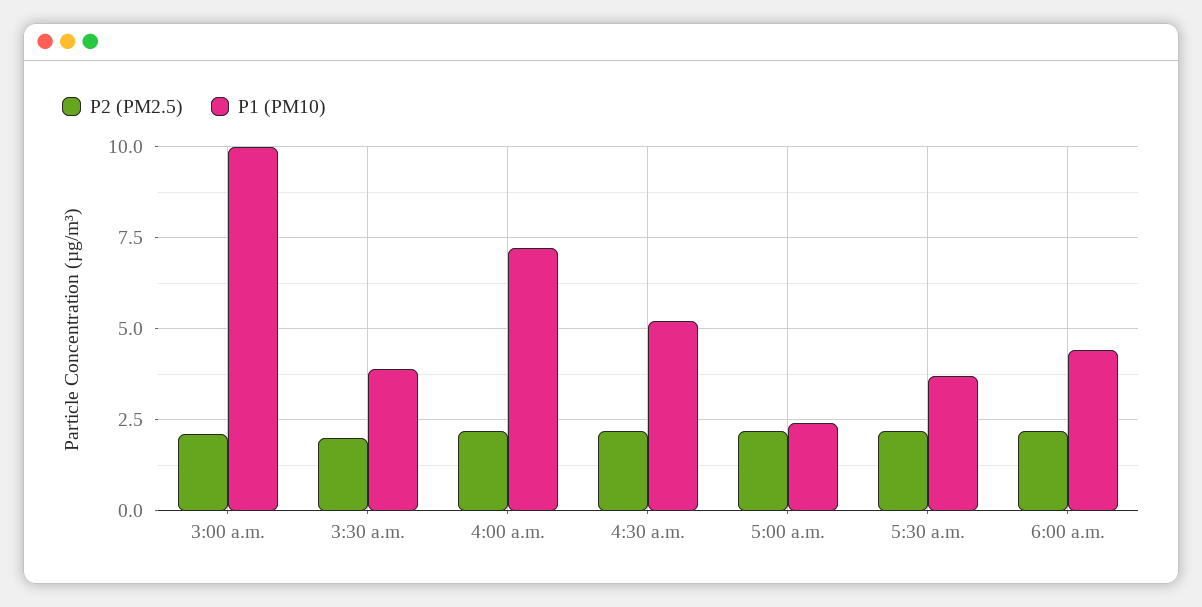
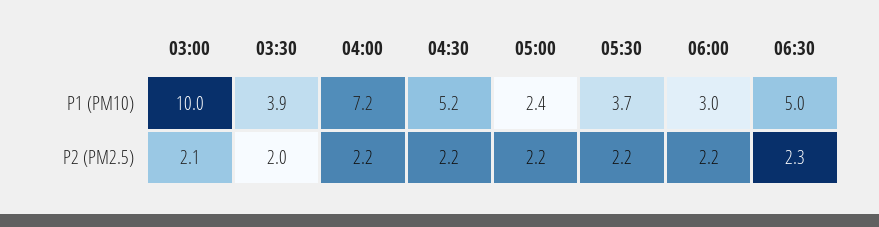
P1 (PM10), 6:00 a.m.: 4.5 -> 3
P1 (PM10), 06:30: none -> 5
P2 (PM2.5), 06:30: none -> 2.3

